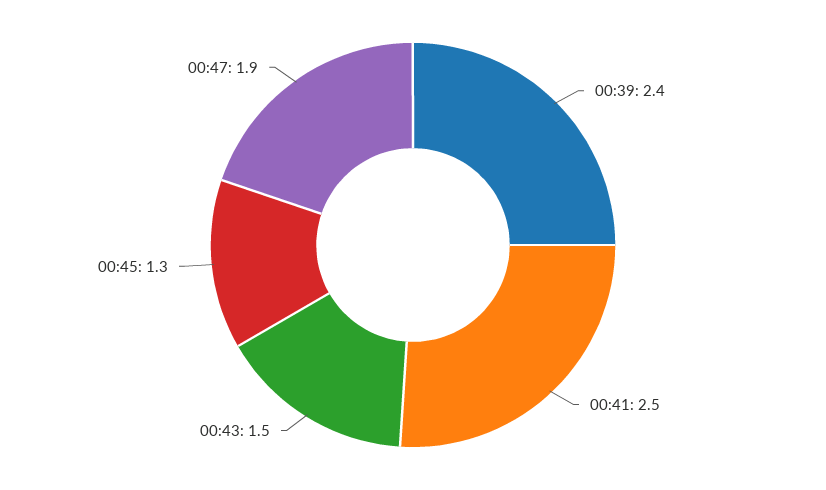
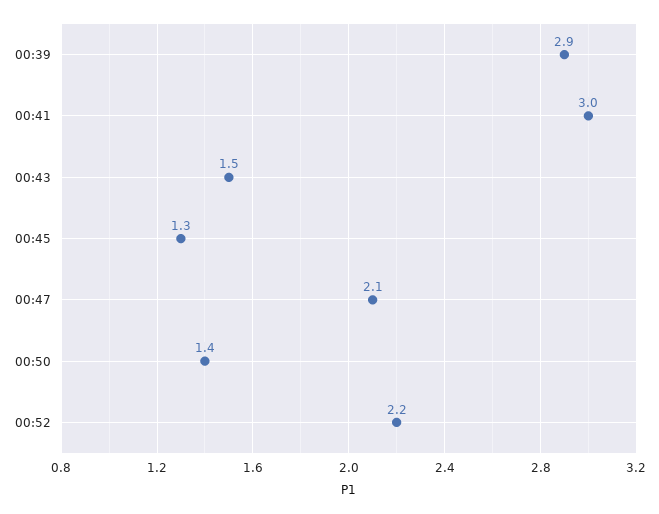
00:39: 2.4 -> 2.9
00:41: 2.5 -> 3
00:47: 1.9 -> 2.1
00:50: none -> 1.4
00:52: none -> 2.2

